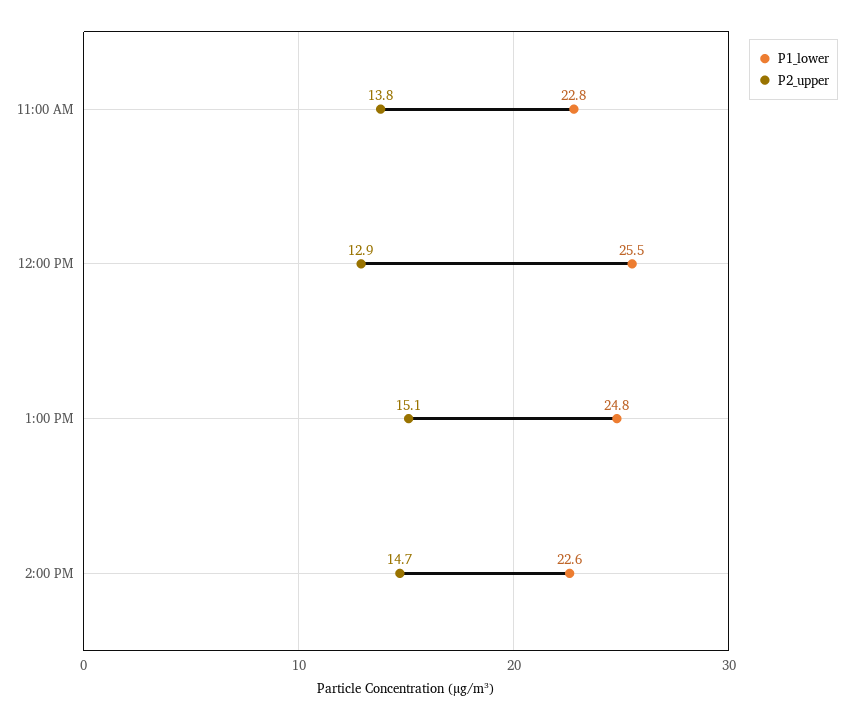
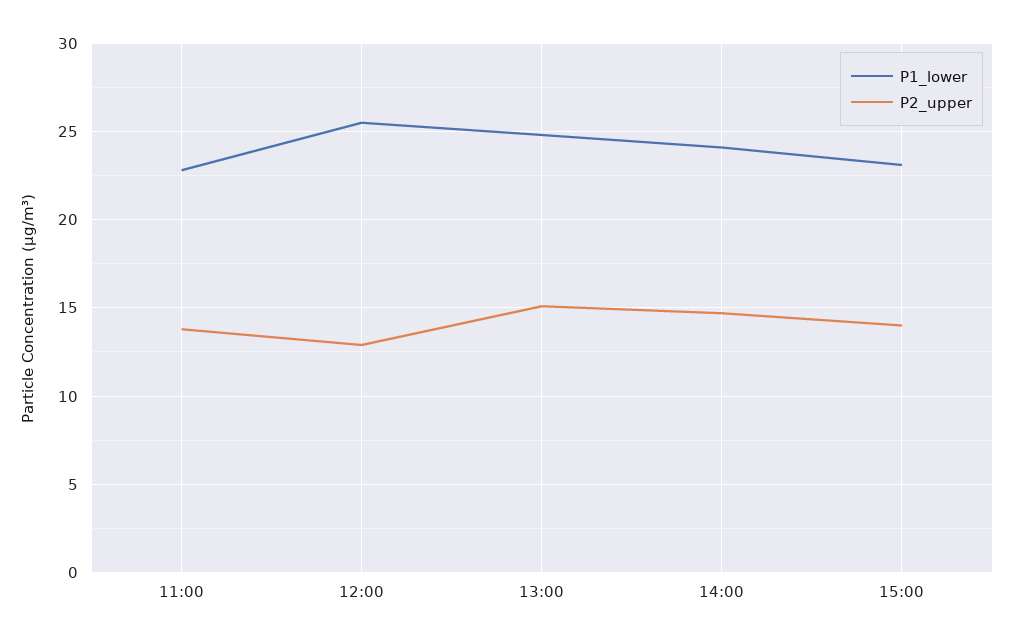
P1_lower, 2:00 PM: 22.6 -> 24
P1_lower, 15:00: none -> 23
P2_upper, 15:00: none -> 14

